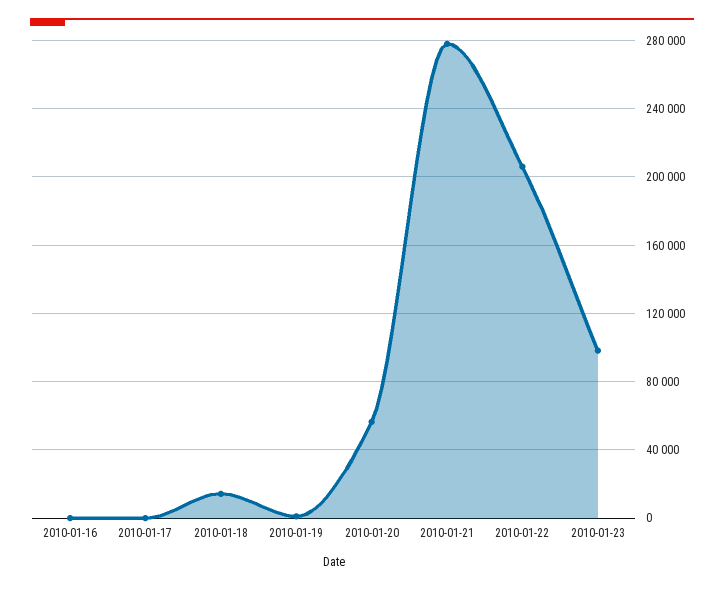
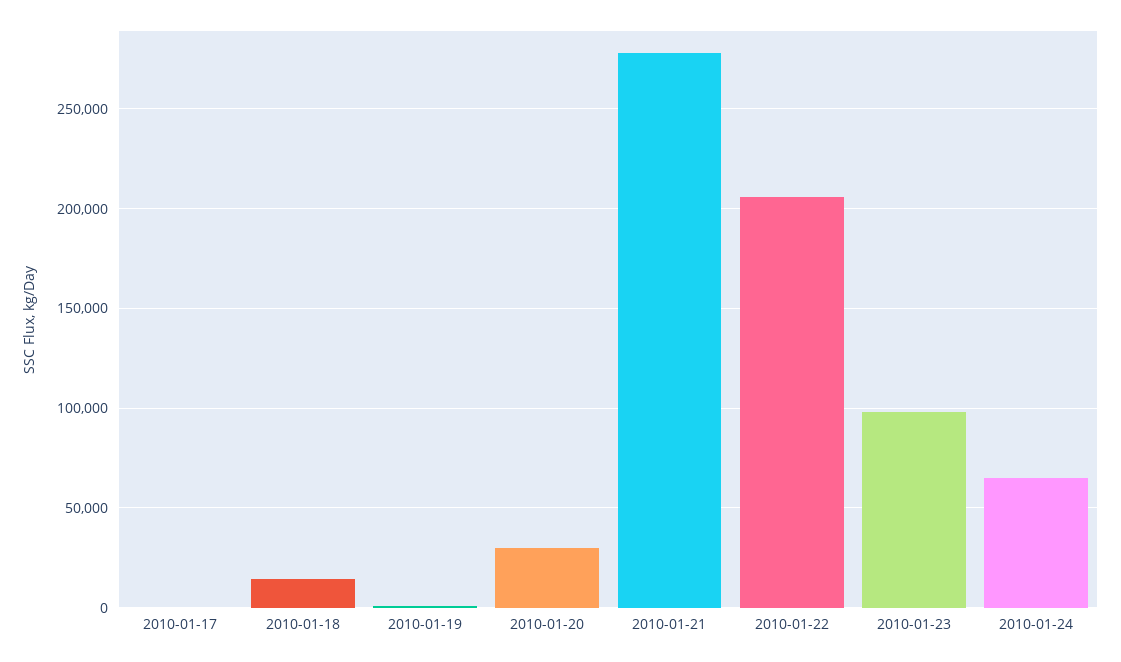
2010-01-16: 0 -> none
2010-01-20: 55000 -> 30000
2010-01-24: none -> 65000

